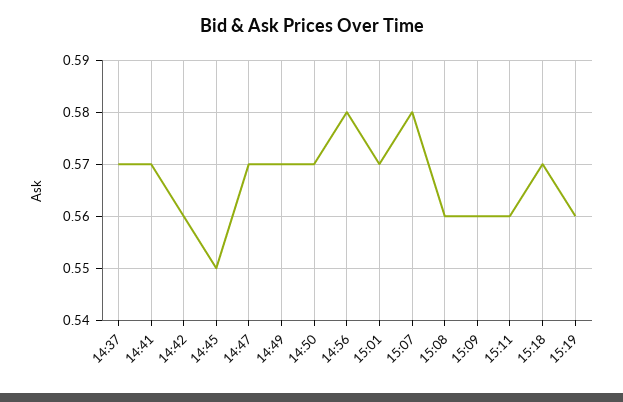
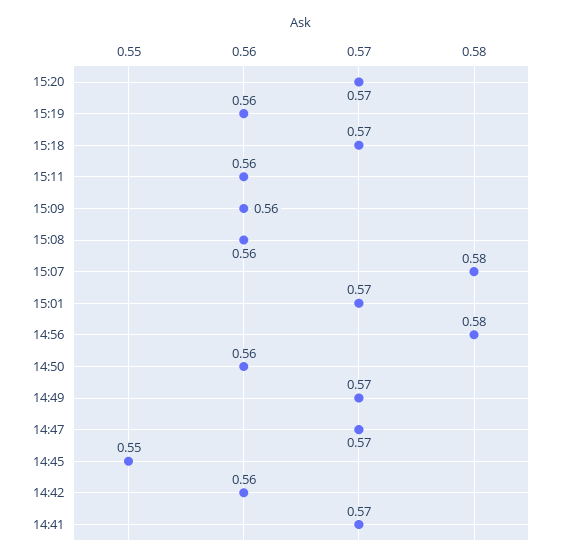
14:37: 0.57 -> none
14:50: 0.57 -> 0.56
15:20: none -> 0.57

